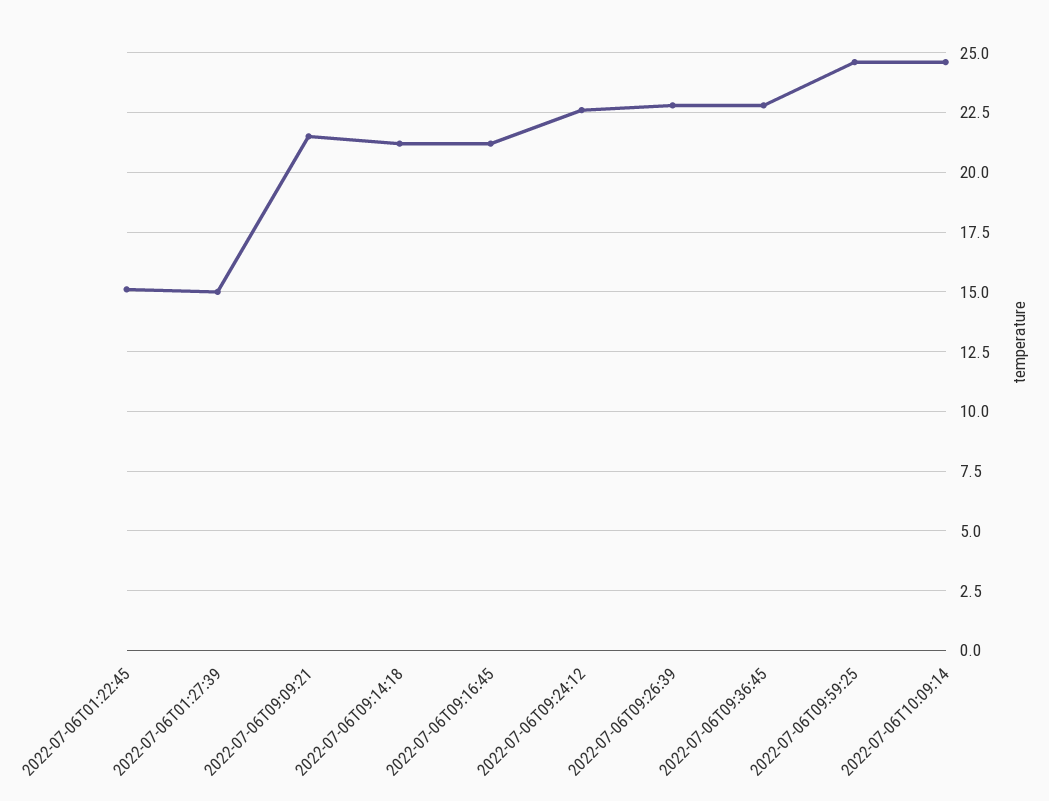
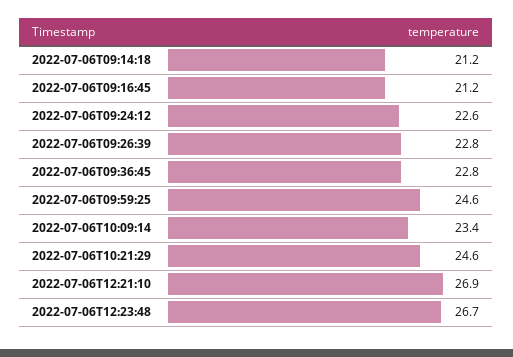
2022-07-06T01:22:45: 15 -> none
2022-07-06T01:27:39: 15 -> none
2022-07-06T09:09:21: 21.5 -> none
2022-07-06T10:09:14: 24.5 -> 23.4
2022-07-06T10:21:29: none -> 24.6
2022-07-06T12:21:10: none -> 26.9
2022-07-06T12:23:48: none -> 26.7

